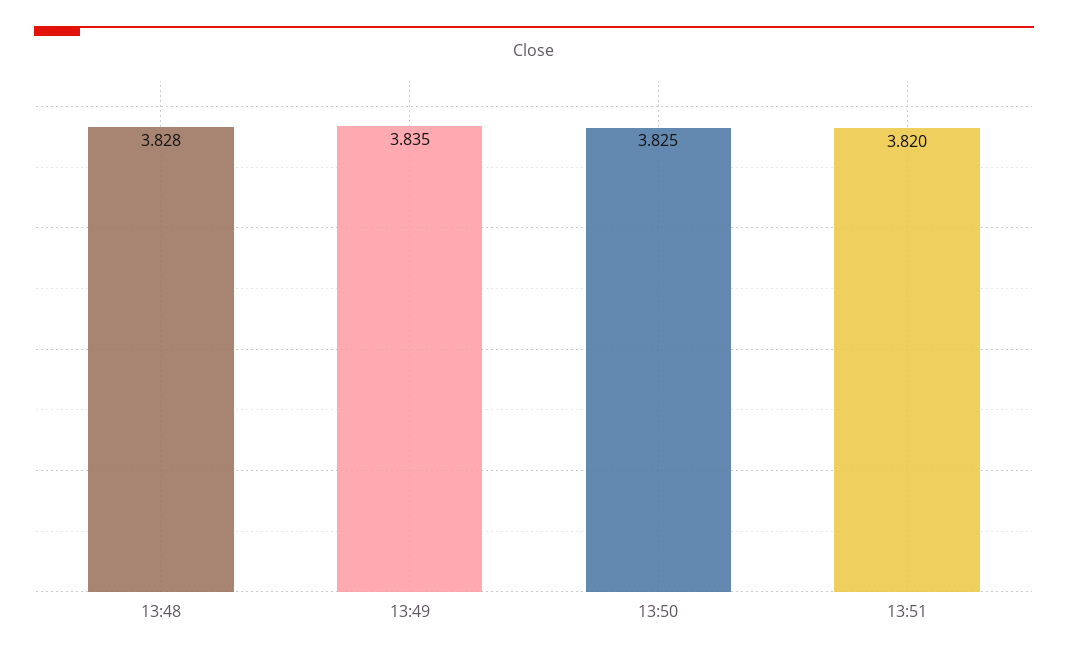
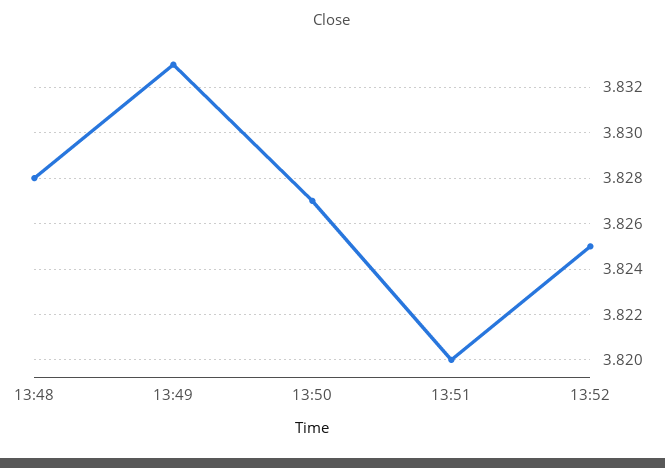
13:49: 3.835 -> 3.833
13:50: 3.825 -> 3.827
13:52: none -> 3.825

